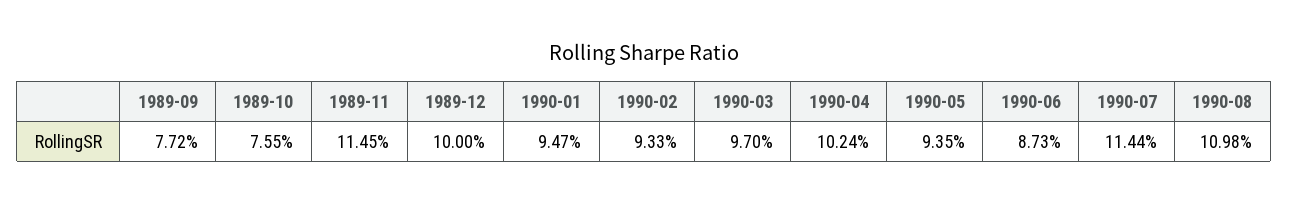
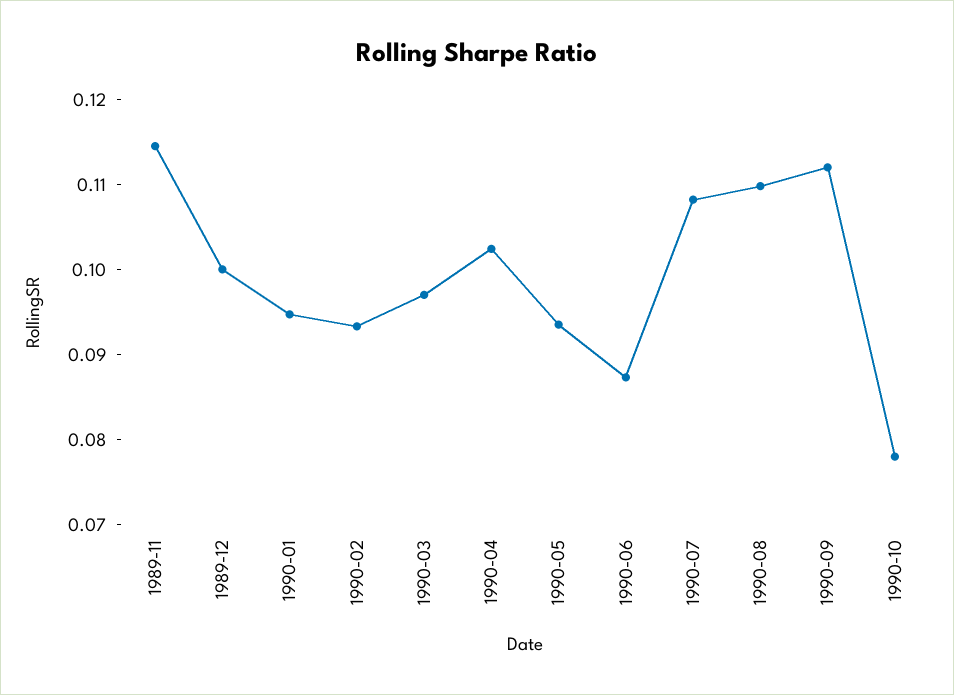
1989-09: 0.0772 -> none
1989-10: 0.0755 -> none
1990-07: 0.1144 -> 0.108
1990-09: none -> 0.112
1990-10: none -> 0.078

